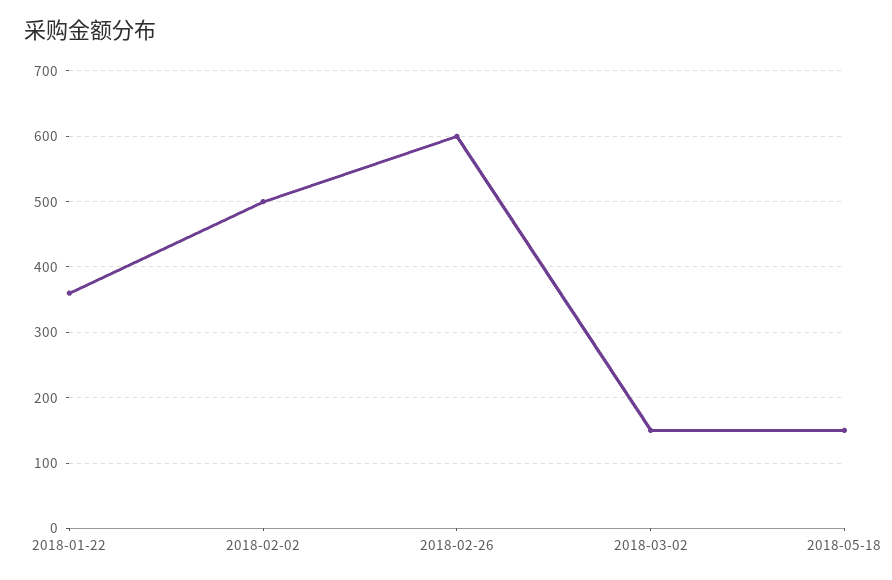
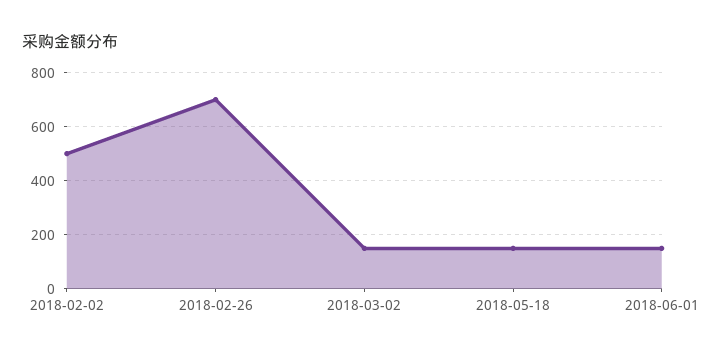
2018-01-22: 360 -> none
2018-02-26: 600 -> 700
2018-06-01: none -> 150

